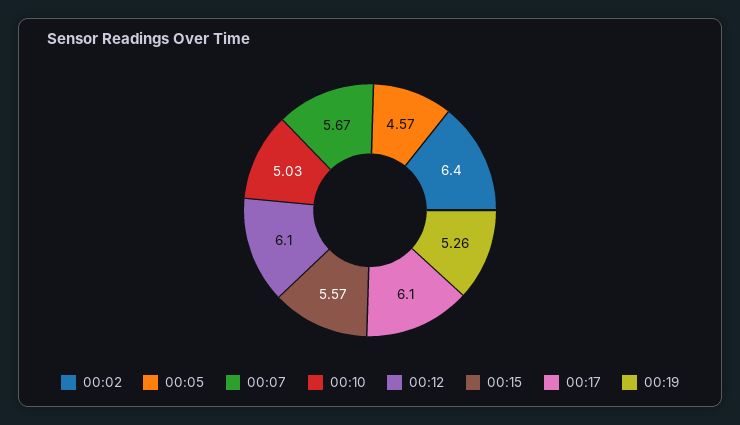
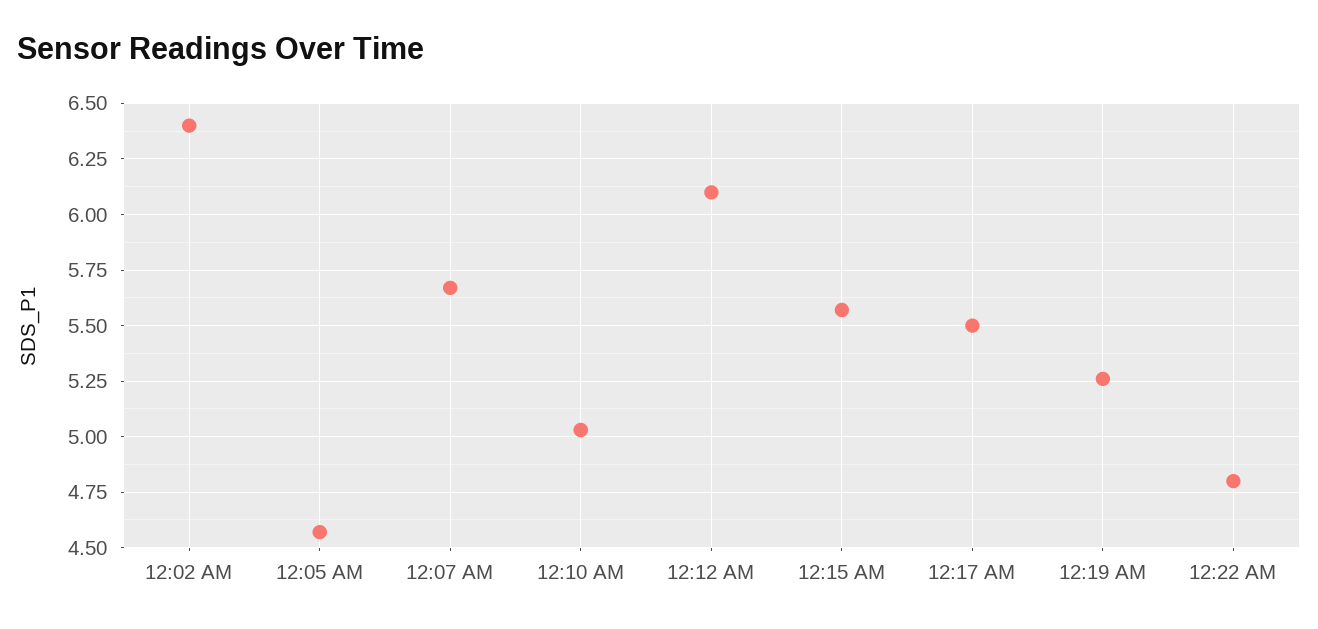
00:17: 6.1 -> 5.5
12:22 AM: none -> 4.8

